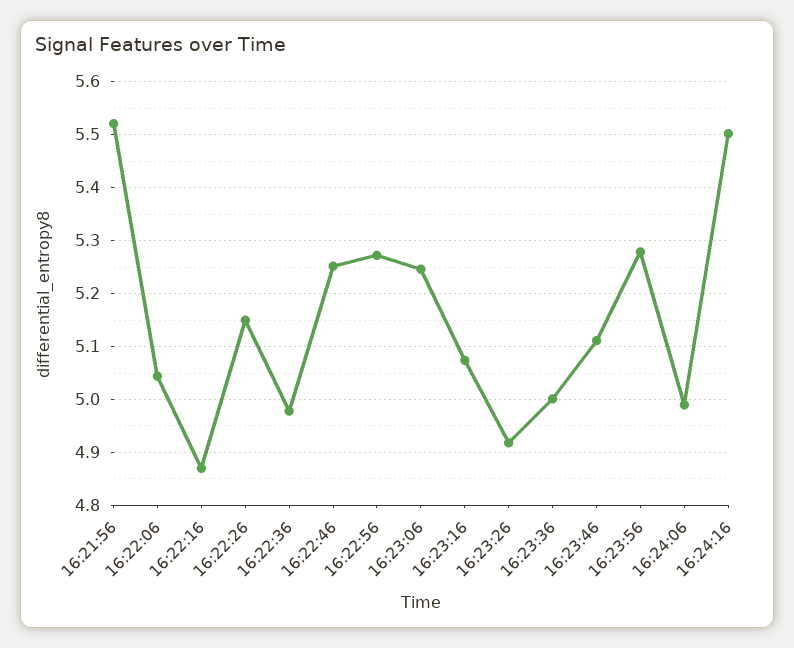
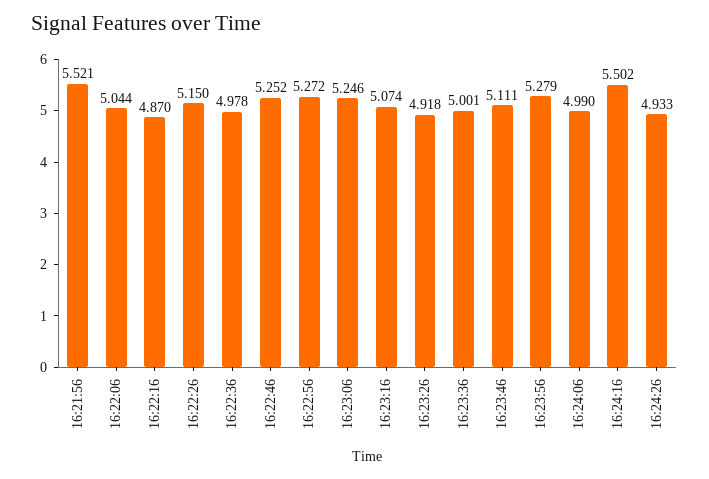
16:24:26: none -> 4.933

